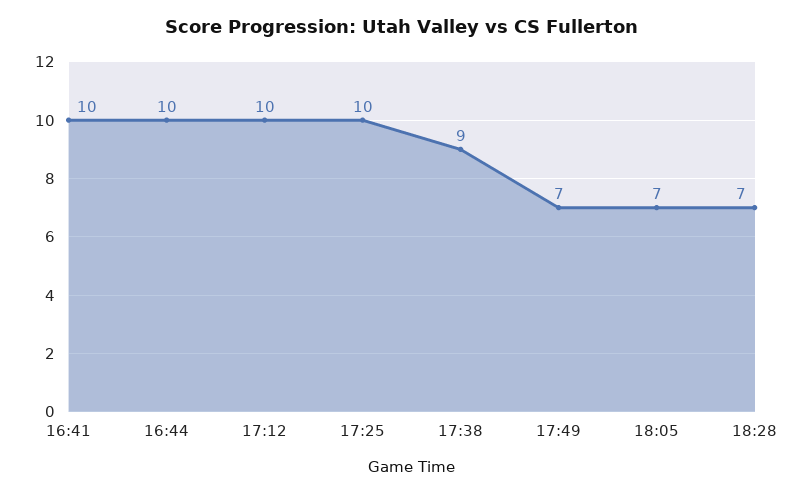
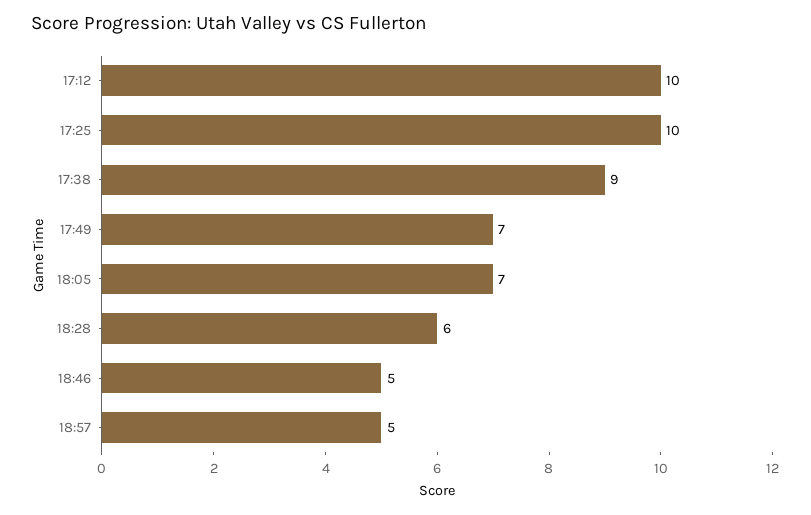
16:41: 10 -> none
16:44: 10 -> none
18:28: 7 -> 6
18:46: none -> 5
18:57: none -> 5

